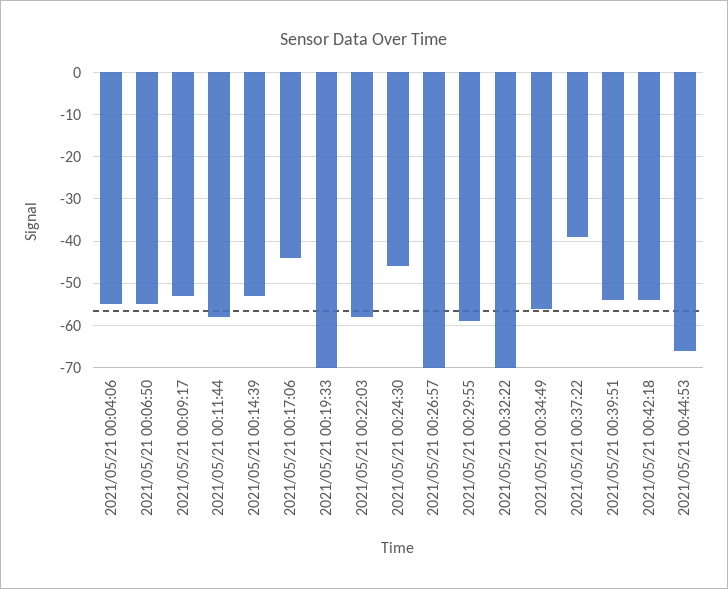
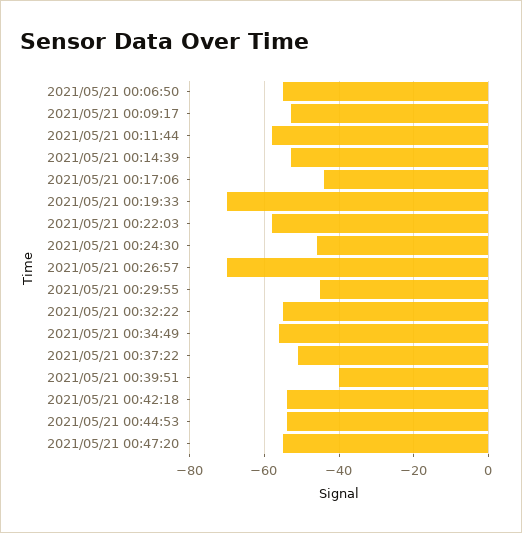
2021/05/21 00:04:06: -55 -> none
2021/05/21 00:29:55: -60 -> -45
2021/05/21 00:32:22: -70 -> -55
2021/05/21 00:37:22: -40 -> -50
2021/05/21 00:39:51: -55 -> -40
2021/05/21 00:44:53: -65 -> -55
2021/05/21 00:47:20: none -> -55

